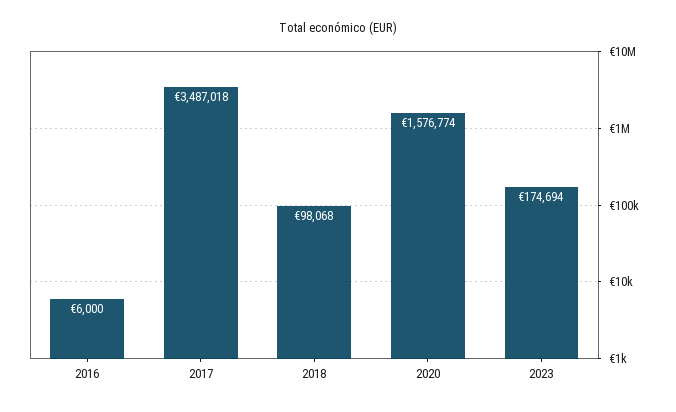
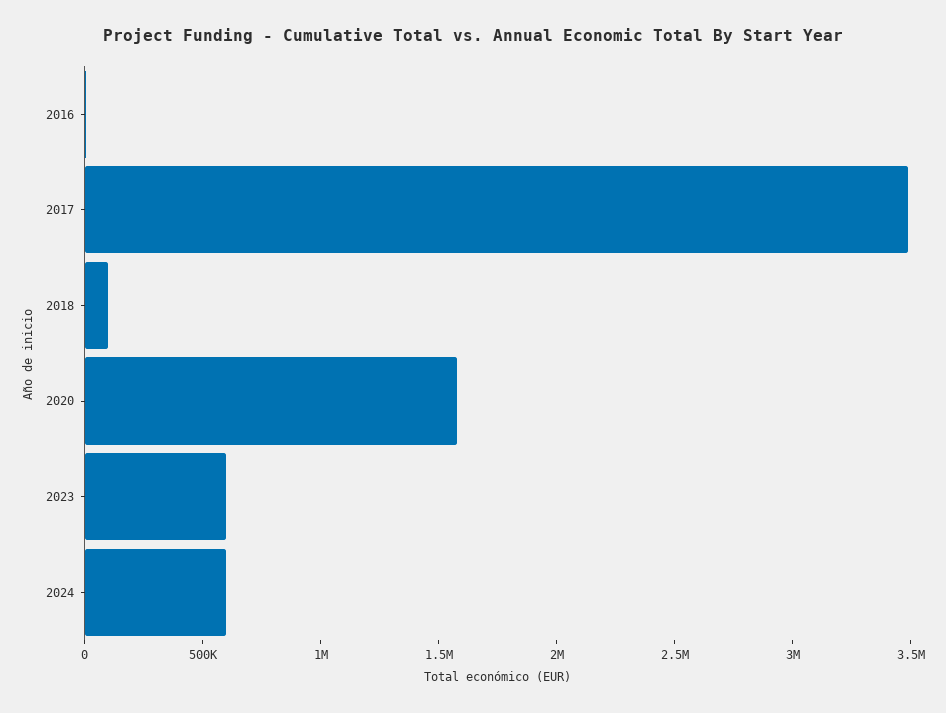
2023: 174694 -> 600000
2024: none -> 600000

